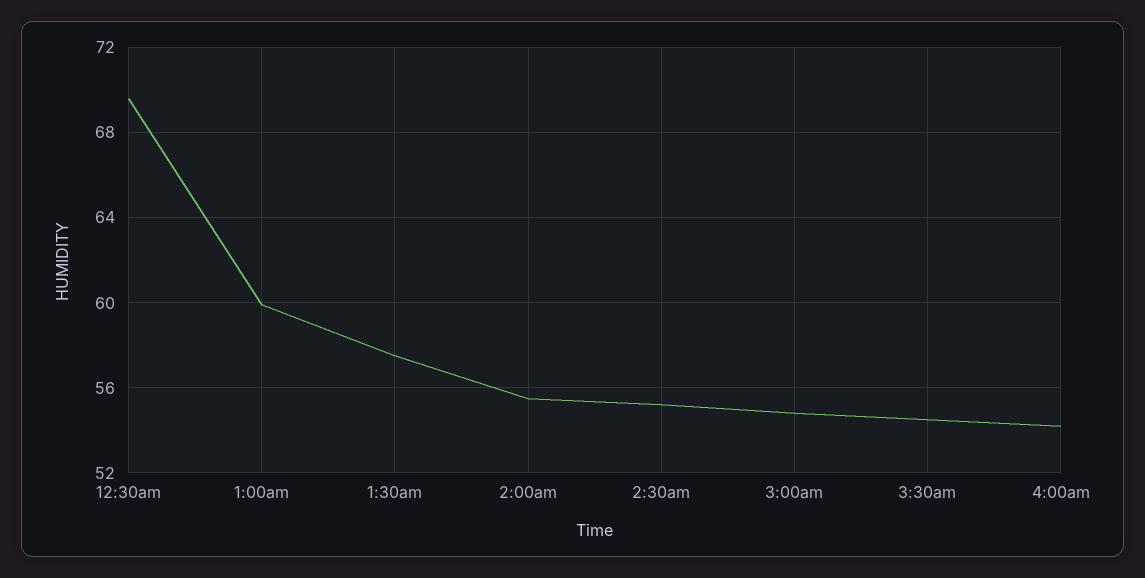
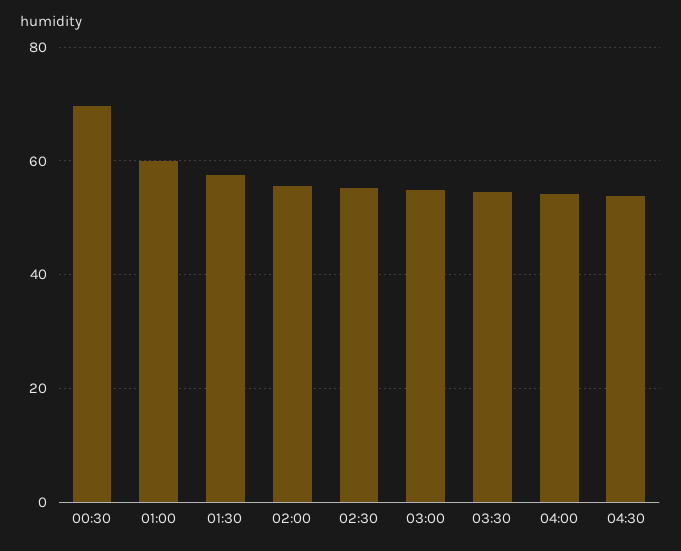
04:30: none -> 54

